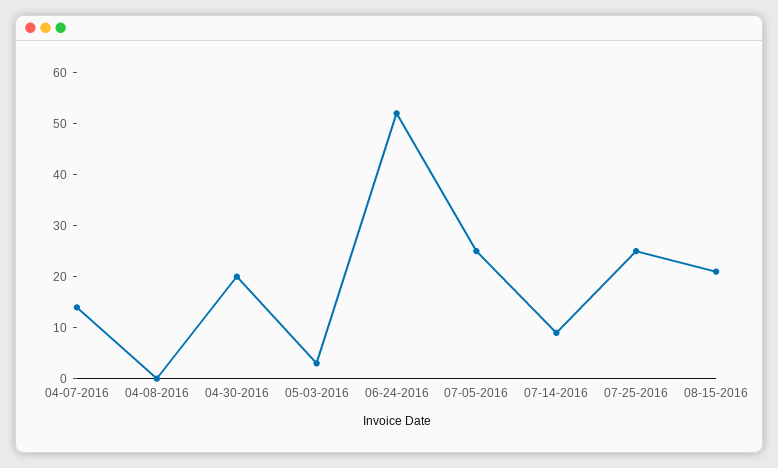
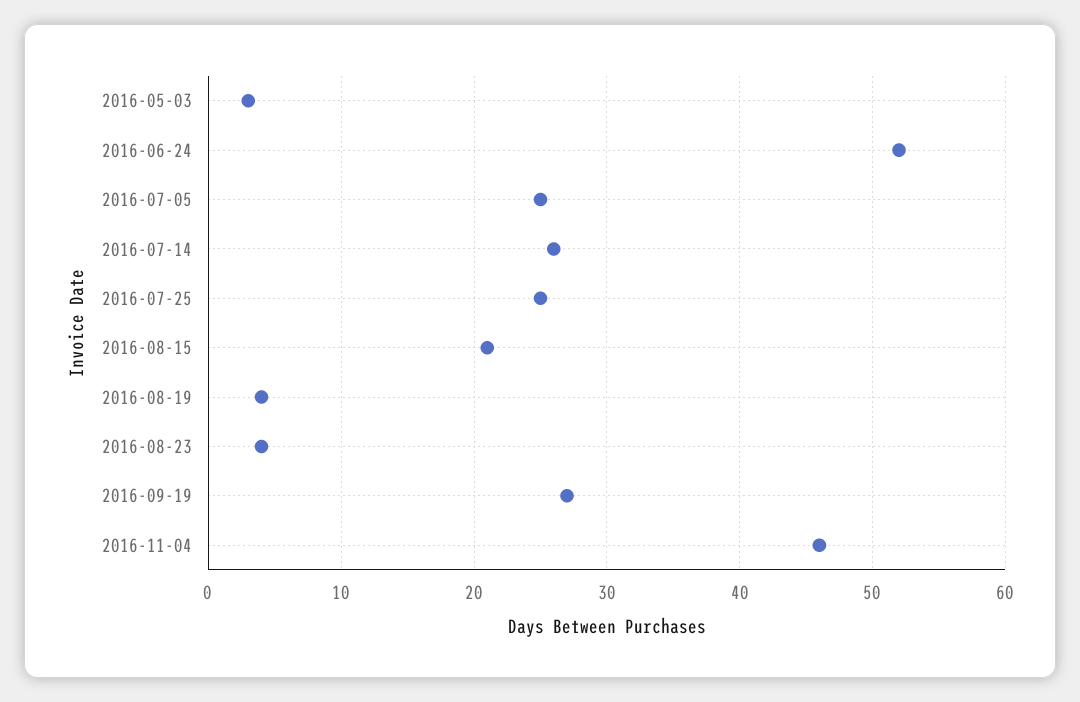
04-07-2016: 15 -> none
04-08-2016: 0 -> none
04-30-2016: 20 -> none
07-14-2016: 10 -> 26
2016-08-19: none -> 4
2016-08-23: none -> 4
2016-09-19: none -> 27
2016-11-04: none -> 46

